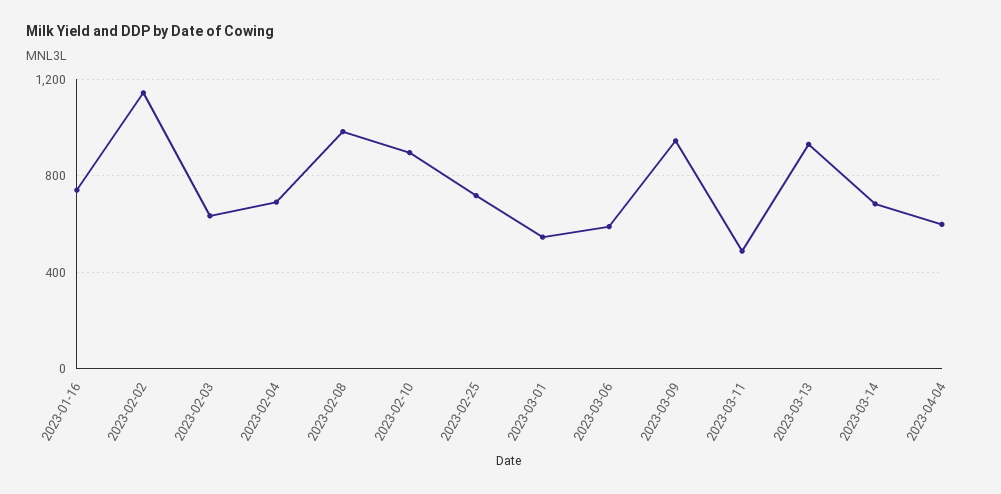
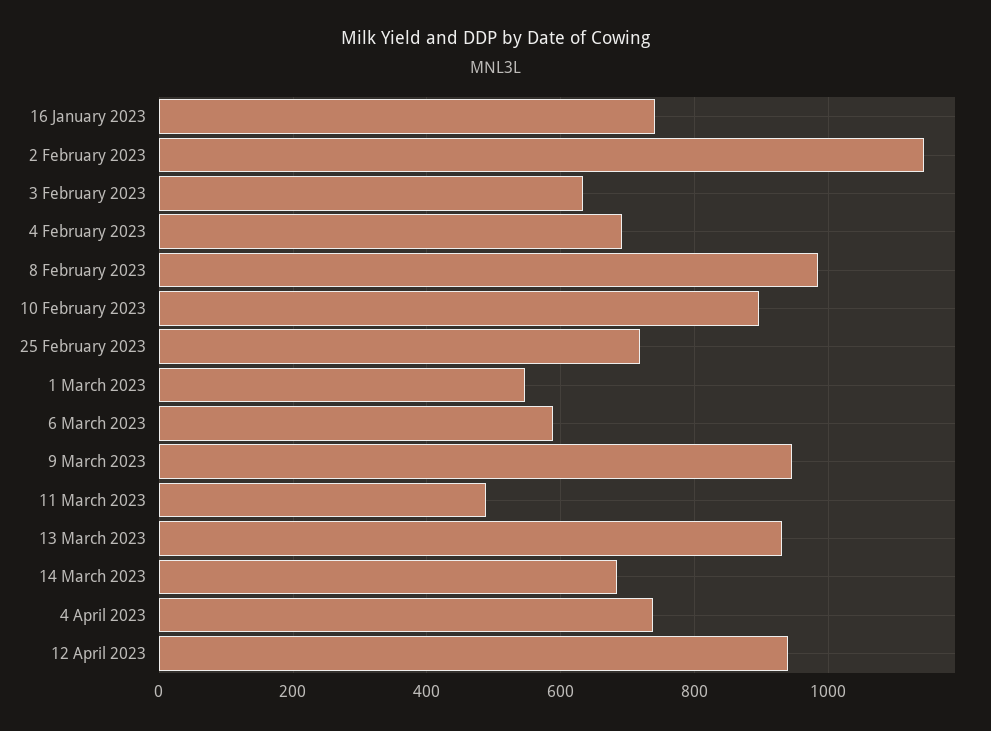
2023-04-04: 600 -> 740
12 April 2023: none -> 940

